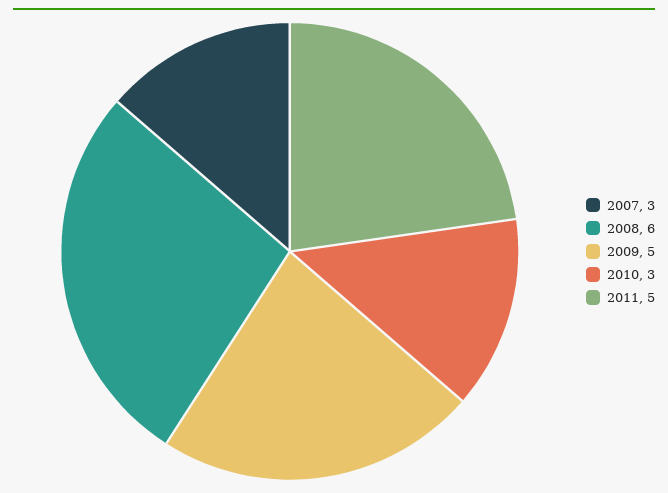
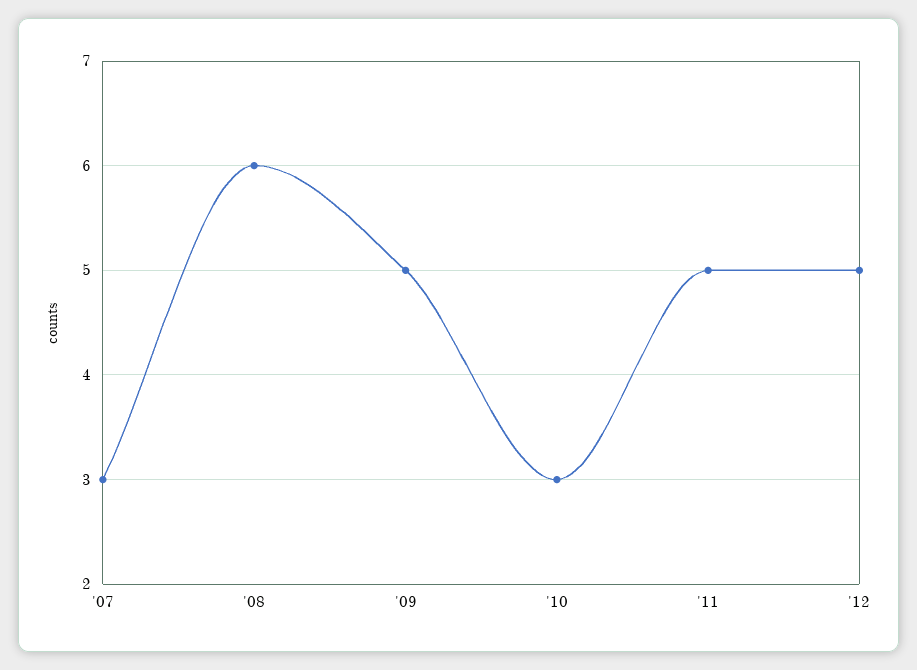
'12: none -> 5

